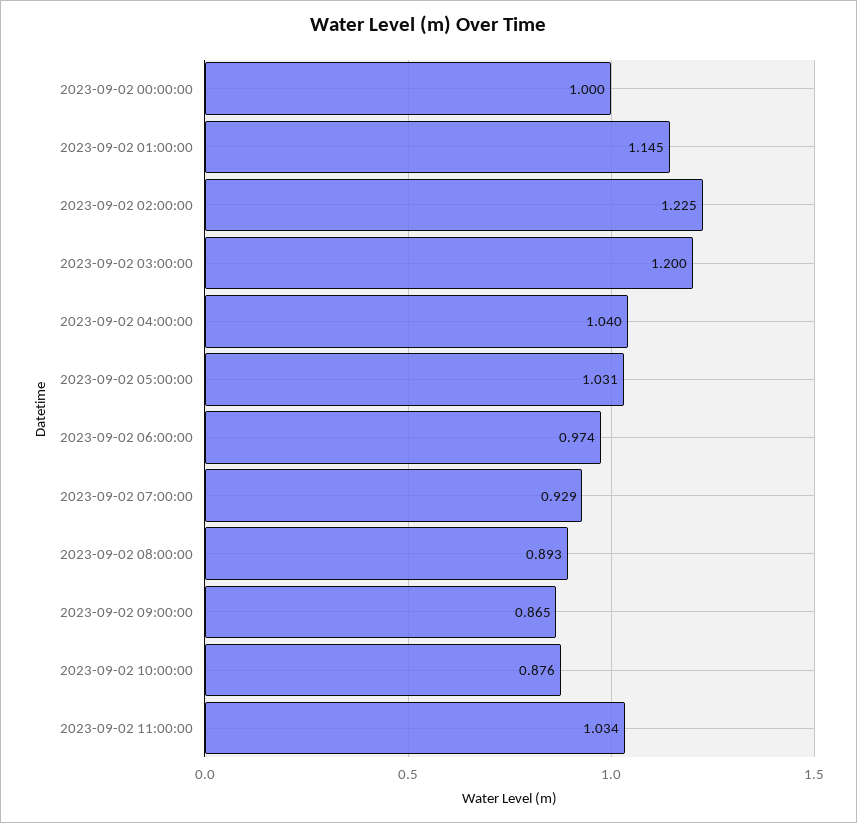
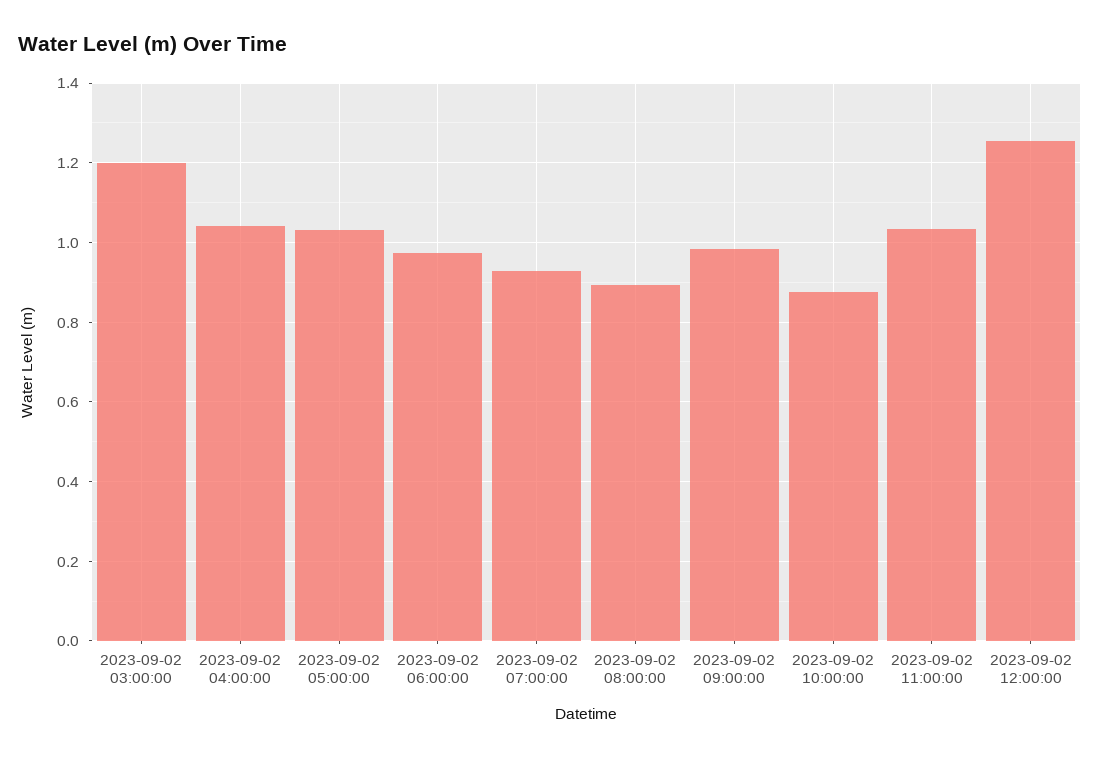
2023-09-02 00:00:00: 1 -> none
2023-09-02 01:00:00: 1.145 -> none
2023-09-02 02:00:00: 1.225 -> none
2023-09-02 09:00:00: 0.865 -> 0.98
2023-09-02 12:00:00: none -> 1.26

